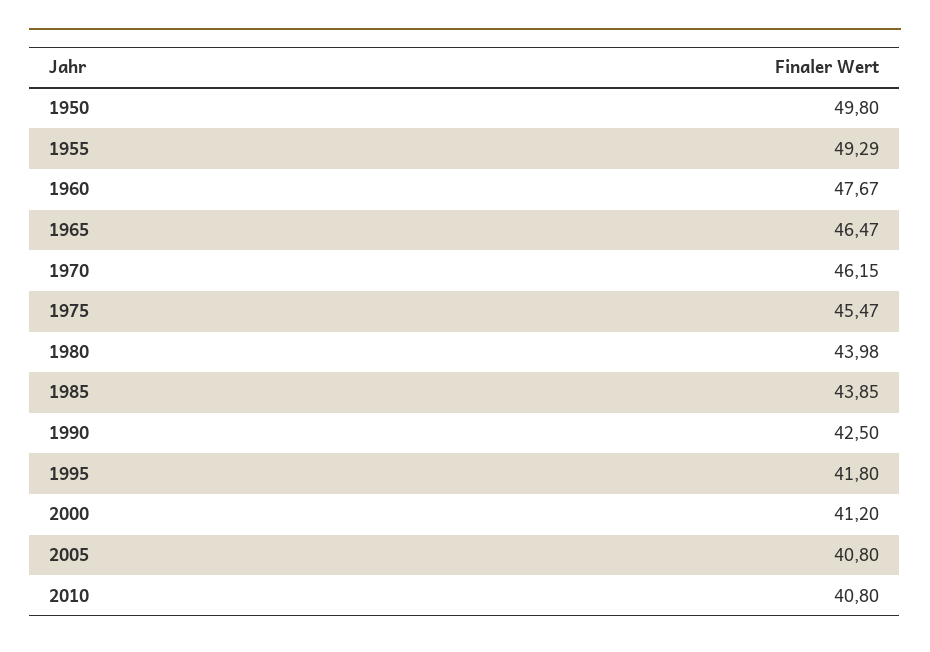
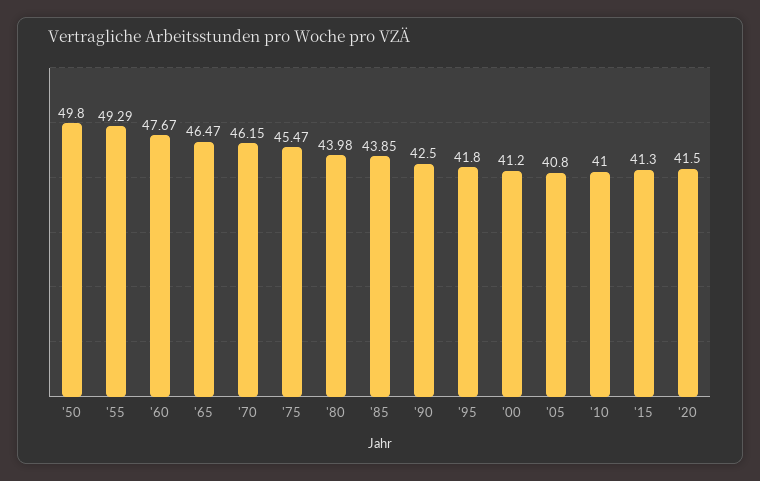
2010: 40.8 -> 41
'15: none -> 41.3
'20: none -> 41.5

